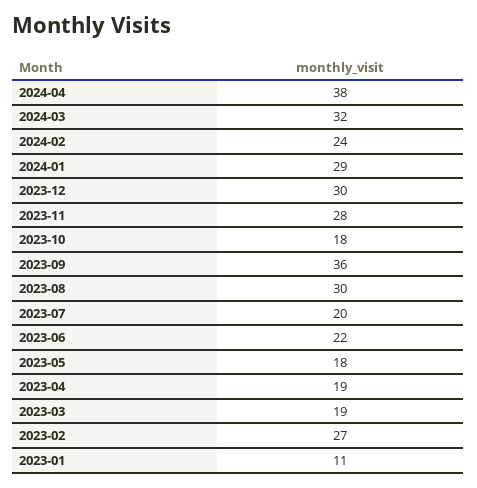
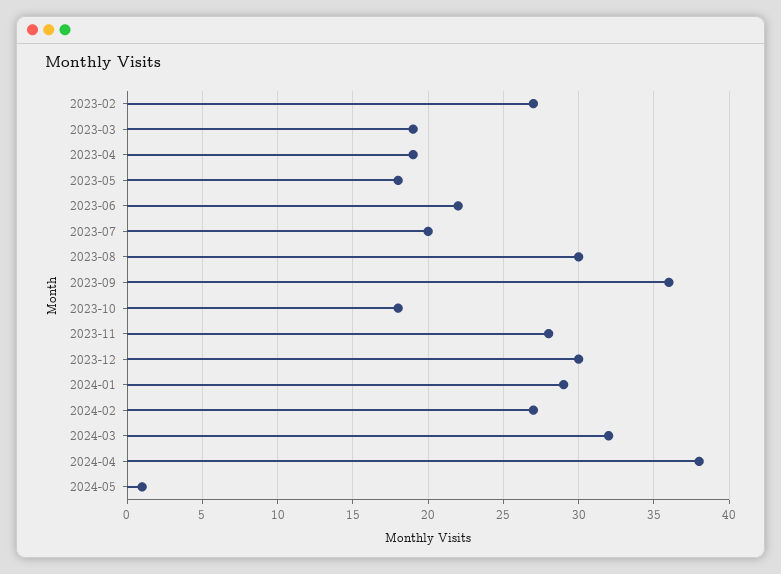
2024-02: 24 -> 27
2023-01: 11 -> none
2024-05: none -> 1

